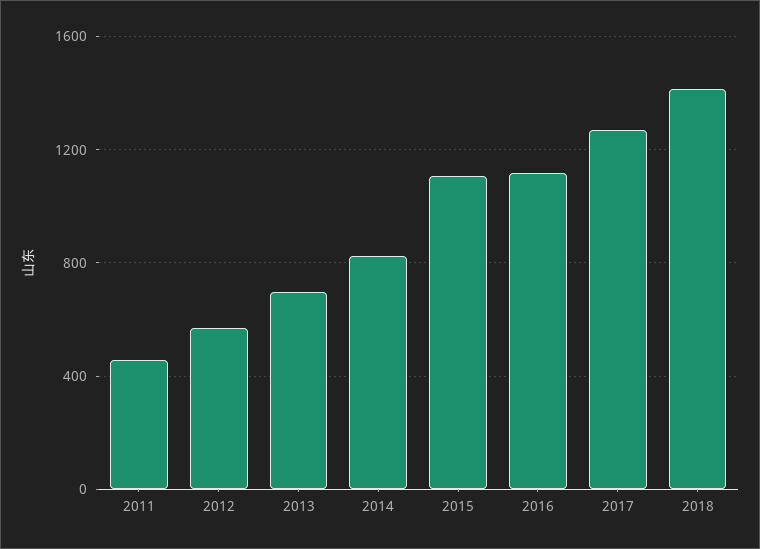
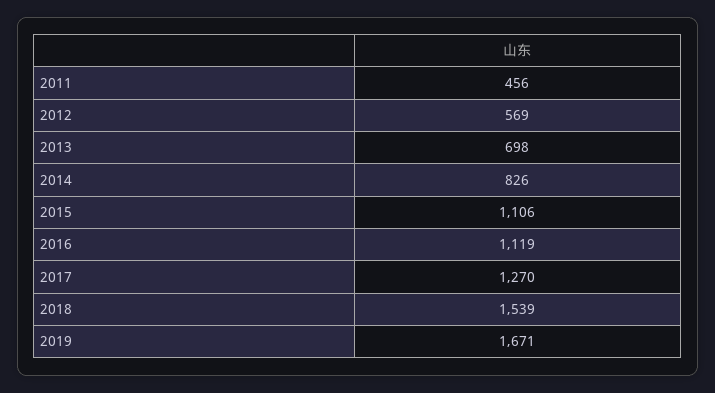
2018: 1400 -> 1539
2019: none -> 1671

